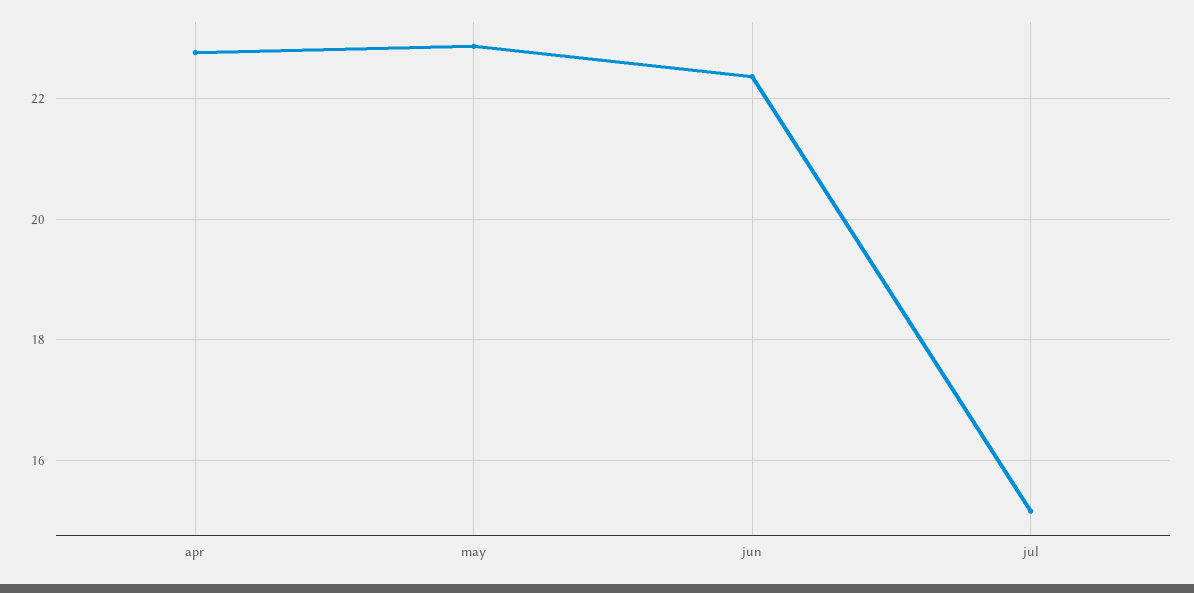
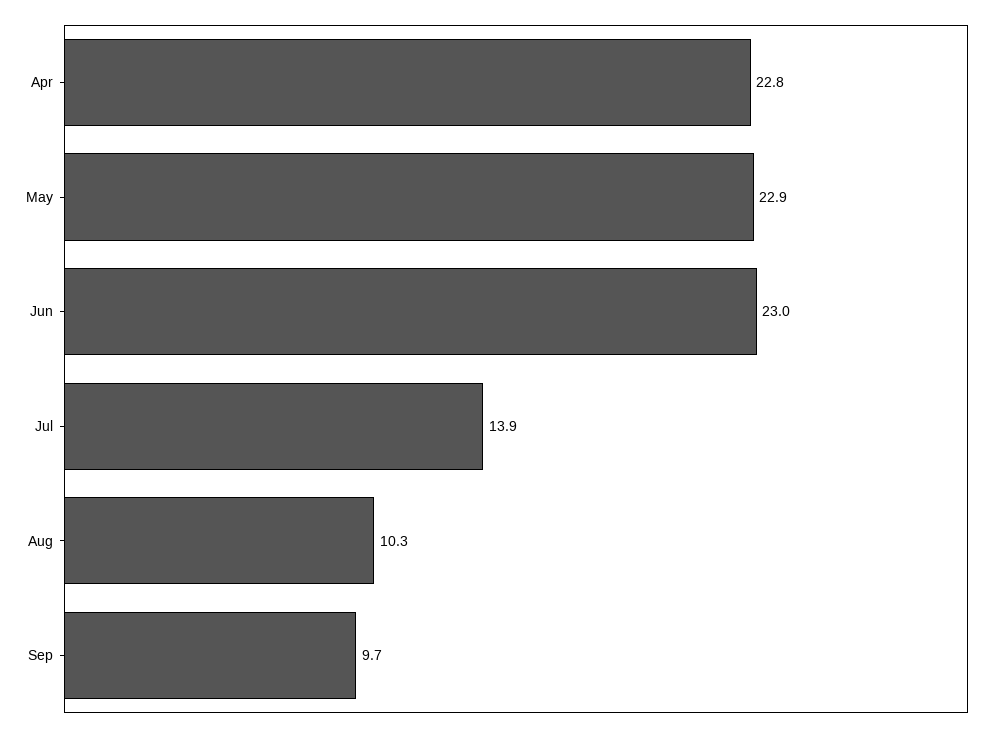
jun: 22.4 -> 23
jul: 15.2 -> 13.9
Aug: none -> 10.3
Sep: none -> 9.7

